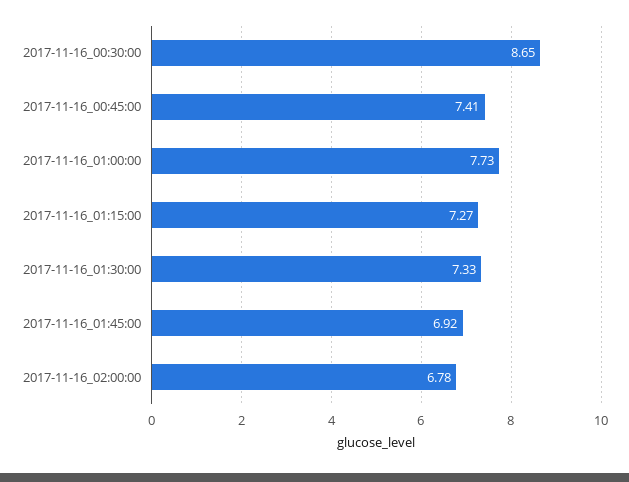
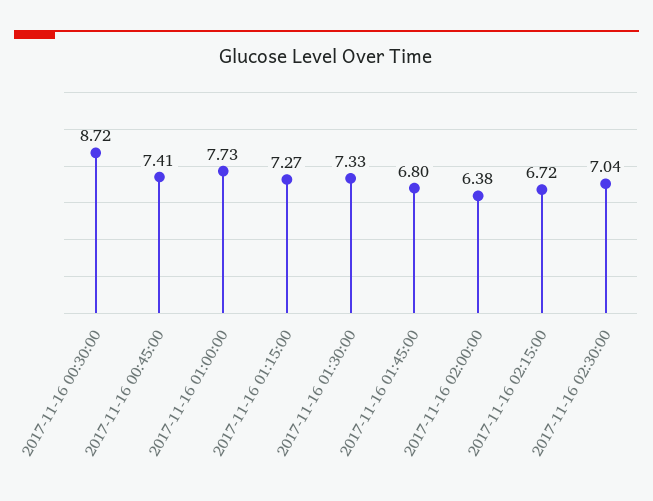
2017-11-16_00:30:00: 8.65 -> 8.72
2017-11-16_01:45:00: 6.92 -> 6.8
2017-11-16_02:00:00: 6.78 -> 6.38
2017-11-16 02:15:00: none -> 6.72
2017-11-16 02:30:00: none -> 7.04

